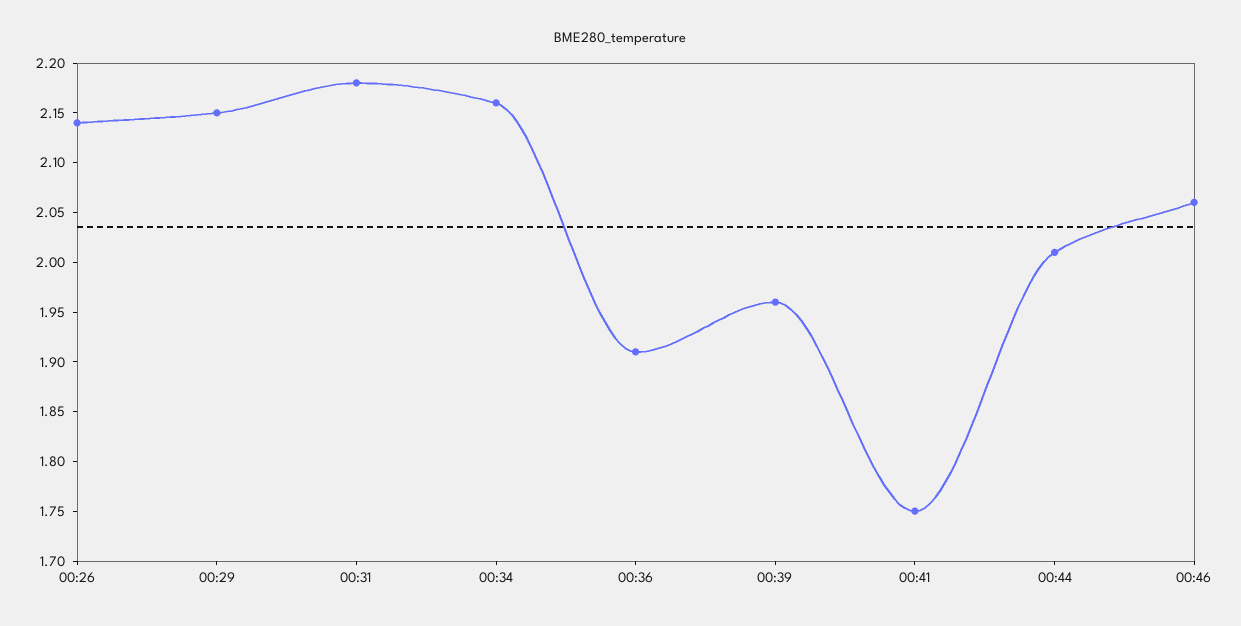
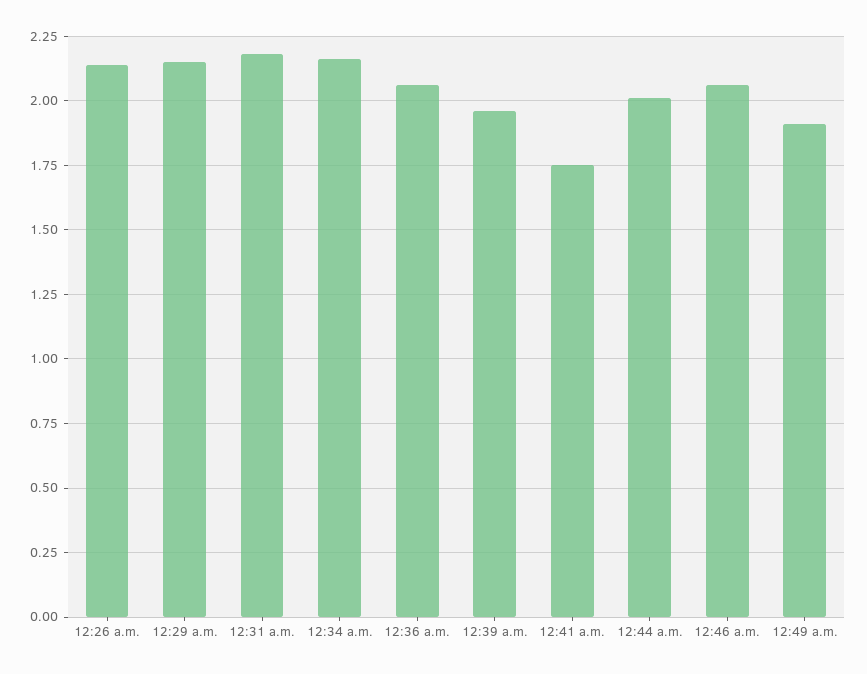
00:36: 1.91 -> 2.05
12:49 a.m.: none -> 1.9

